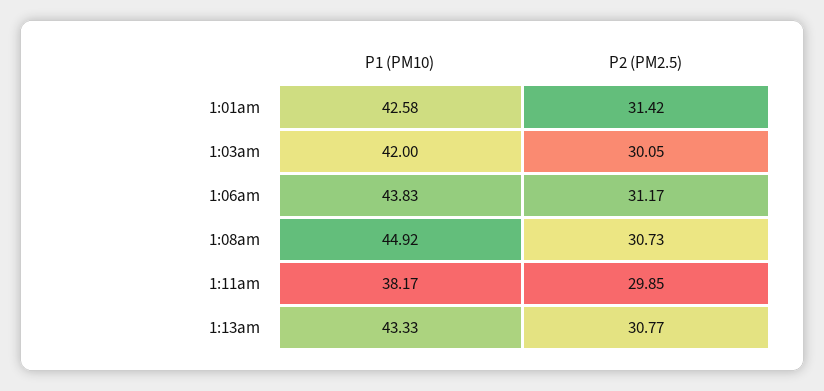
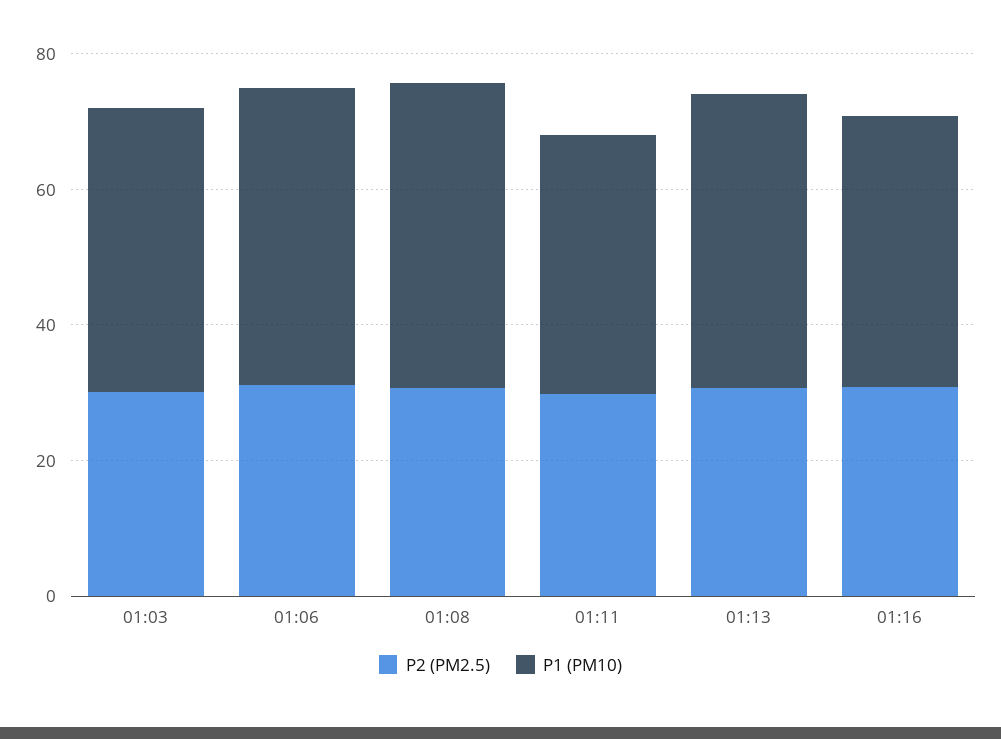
P1 (PM10), 1:01am: 42.58 -> none
P2 (PM2.5), 1:01am: 31.42 -> none
P2 (PM2.5), 01:16: none -> 30
P1 (PM10), 01:16: none -> 40

